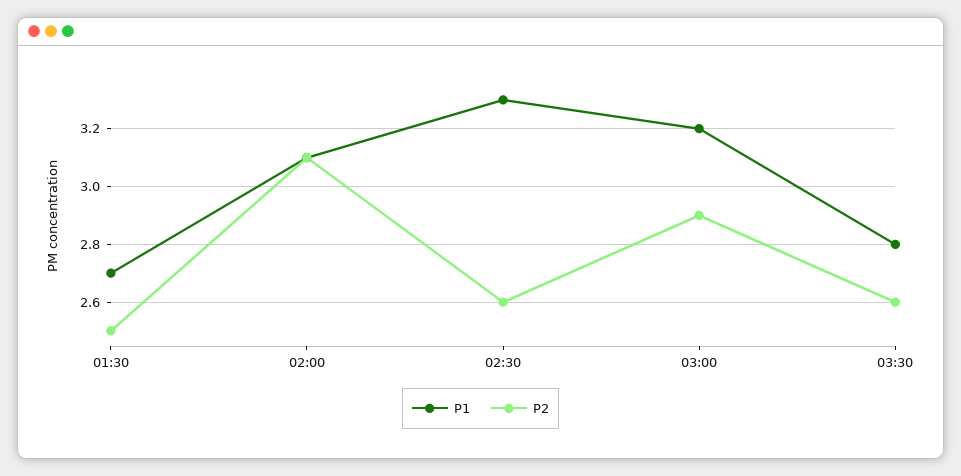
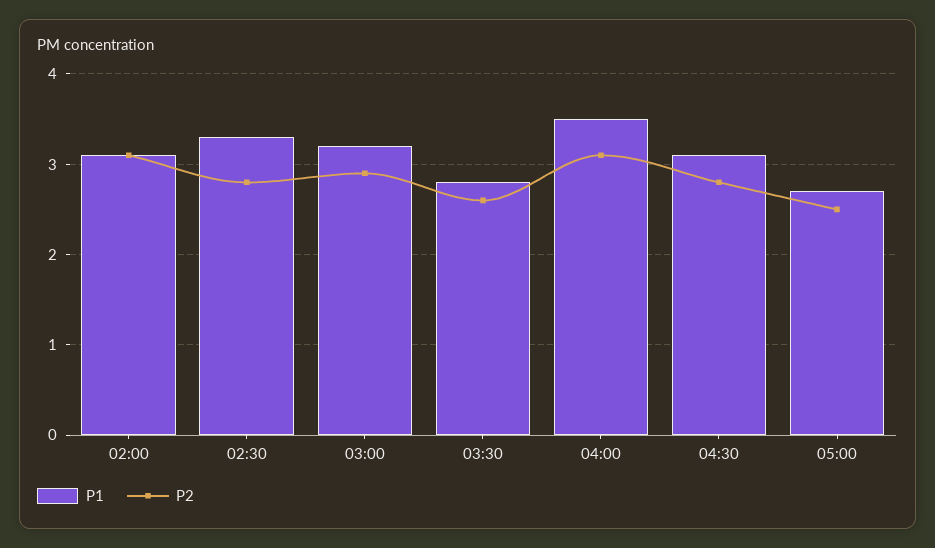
P1, 01:30: 2.7 -> none
P2, 01:30: 2.5 -> none
P2, 02:30: 2.6 -> 2.8
P1, 04:00: none -> 3.5
P2, 04:00: none -> 3.1
P1, 04:30: none -> 3.1
P2, 04:30: none -> 2.8
P1, 05:00: none -> 2.7
P2, 05:00: none -> 2.5

